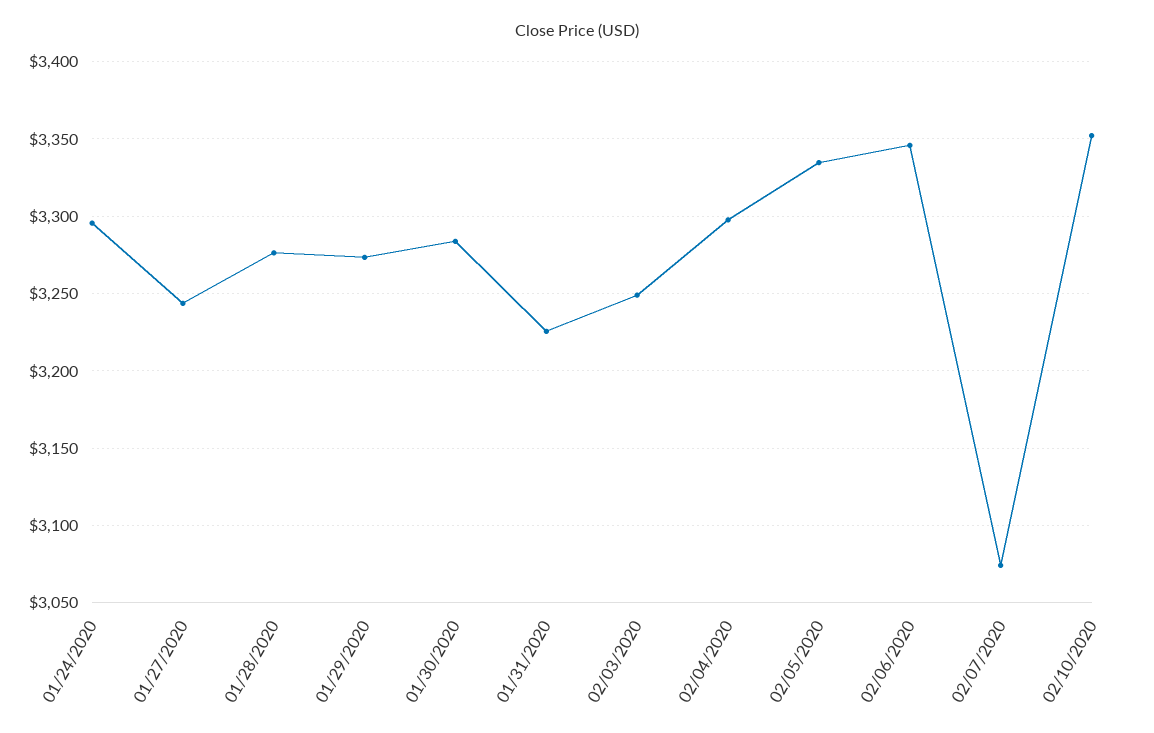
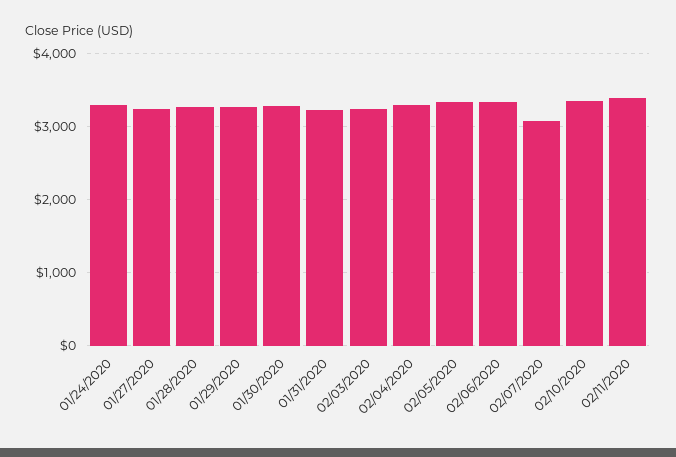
02/11/2020: none -> 3400

